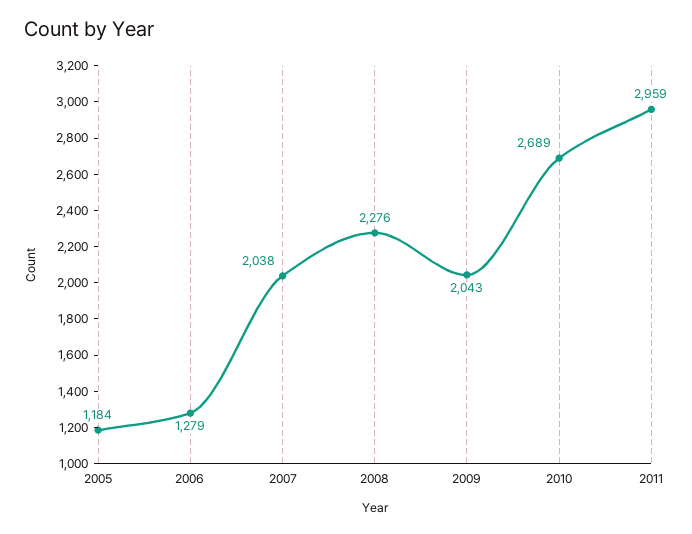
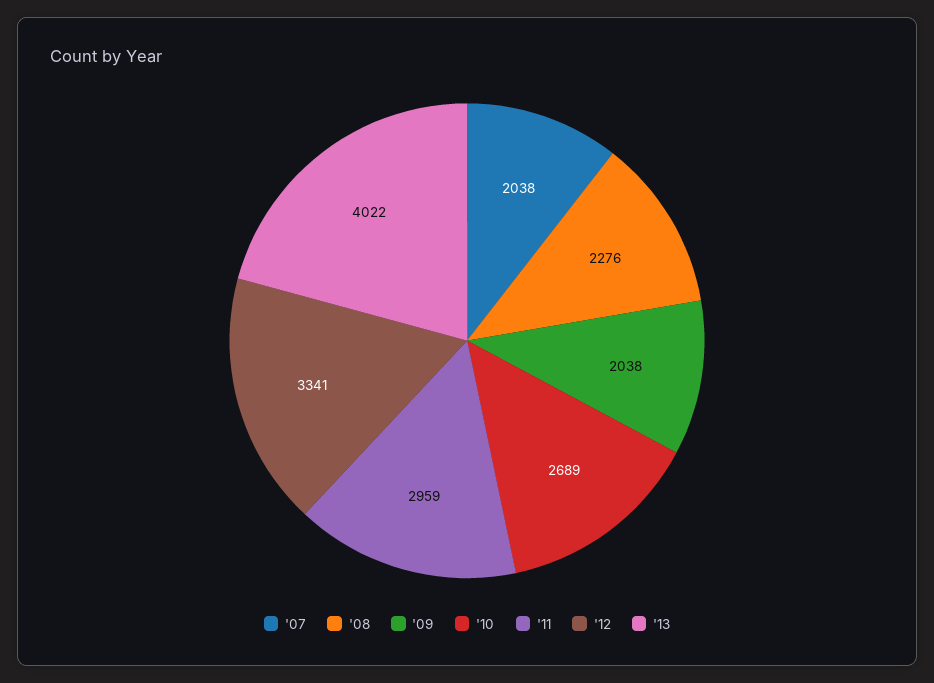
2005: 1184 -> none
2006: 1279 -> none
2009: 2043 -> 2038
'12: none -> 3341
'13: none -> 4022

